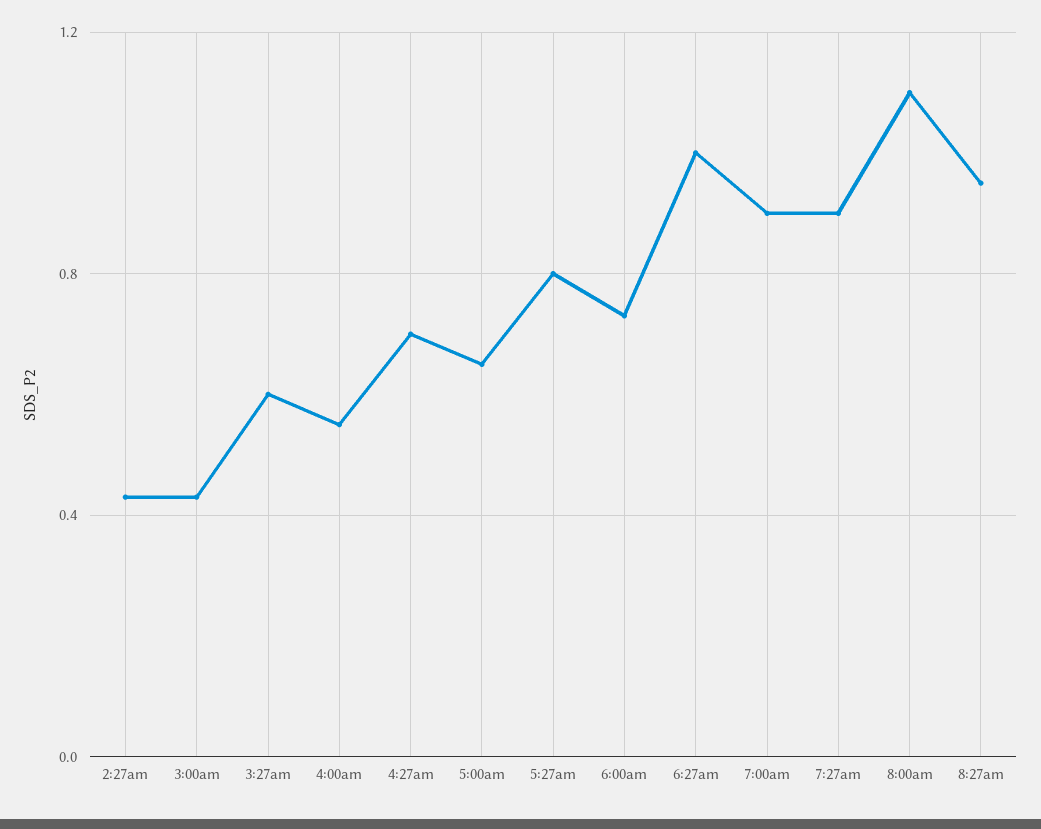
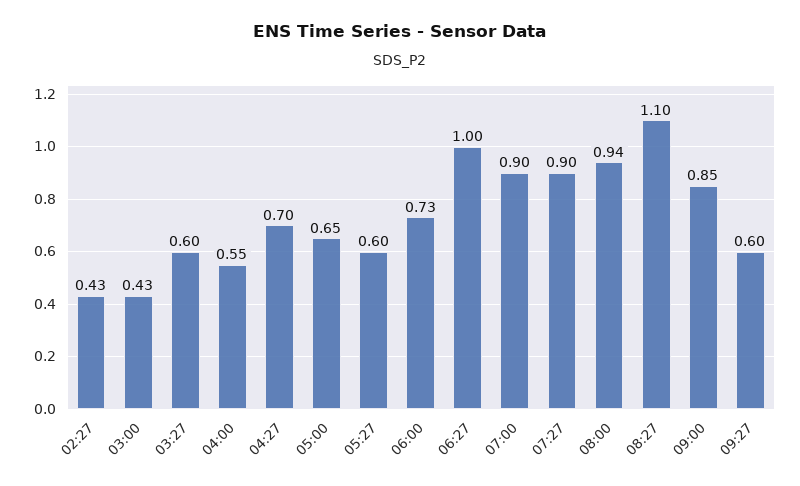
5:27am: 0.8 -> 0.6
8:00am: 1.1 -> 0.94
8:27am: 0.95 -> 1.1
09:00: none -> 0.85
09:27: none -> 0.6

